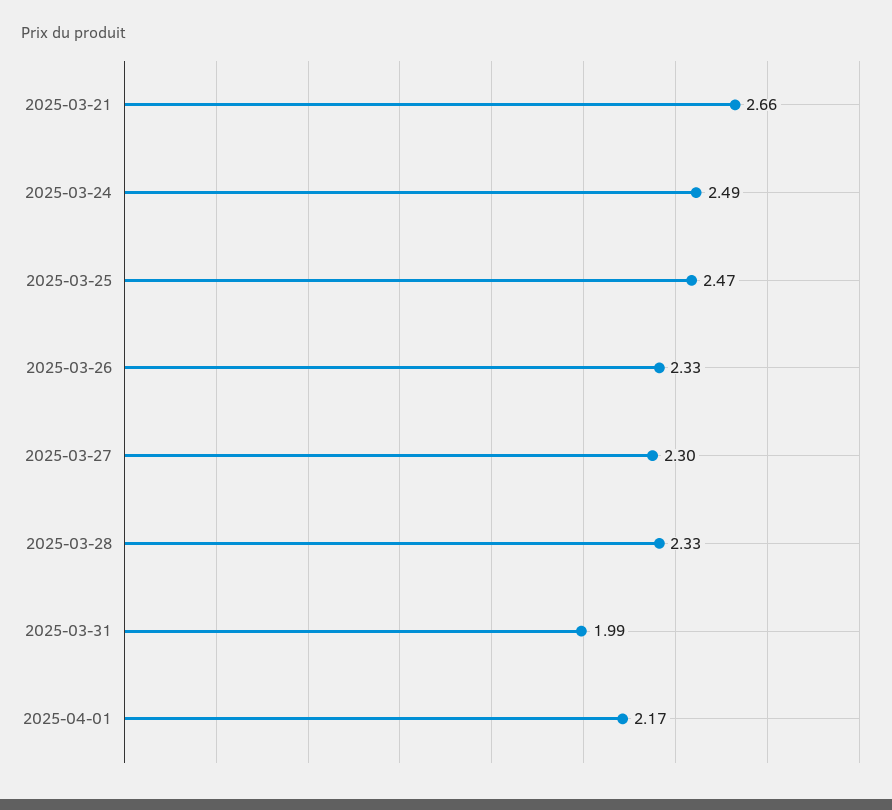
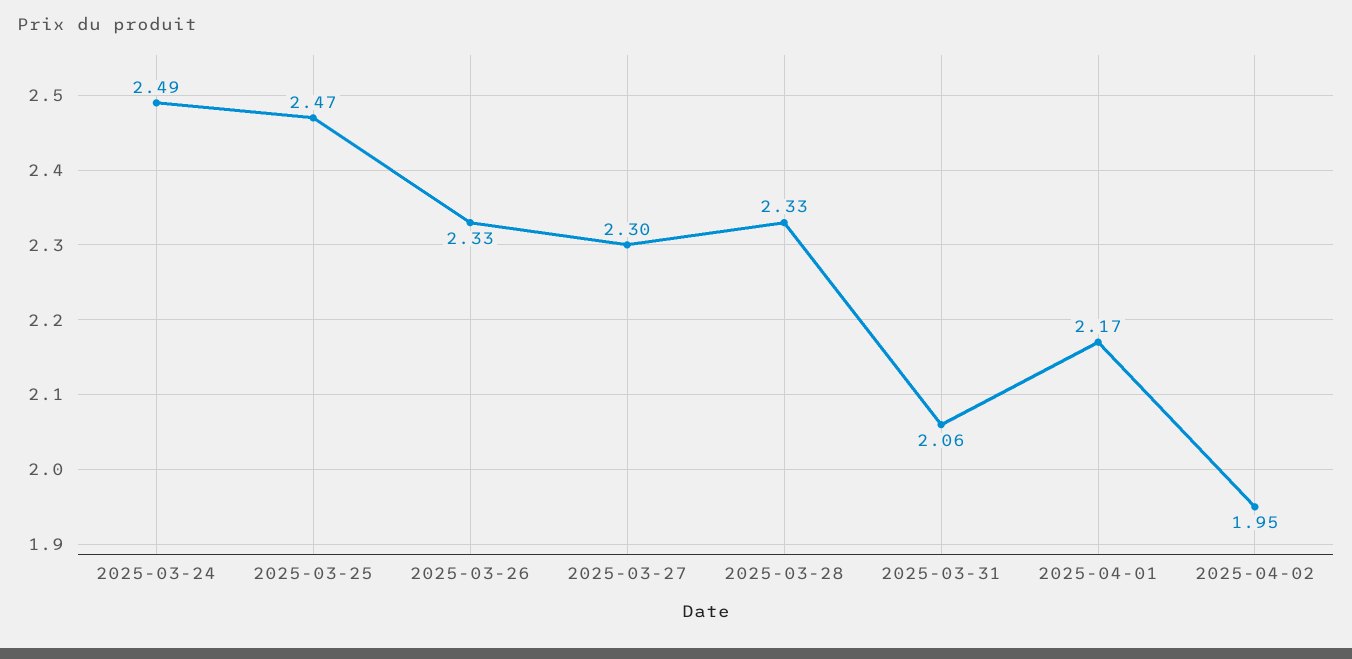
2025-03-21: 2.66 -> none
2025-03-31: 1.99 -> 2.06
2025-04-02: none -> 1.95

